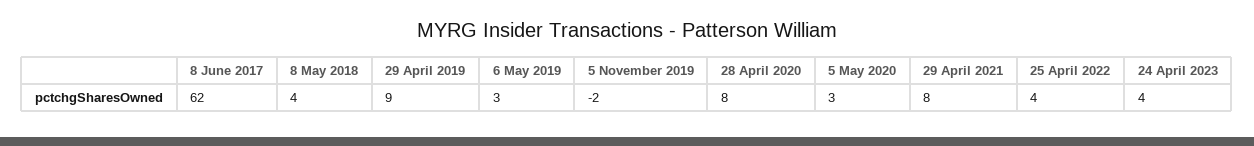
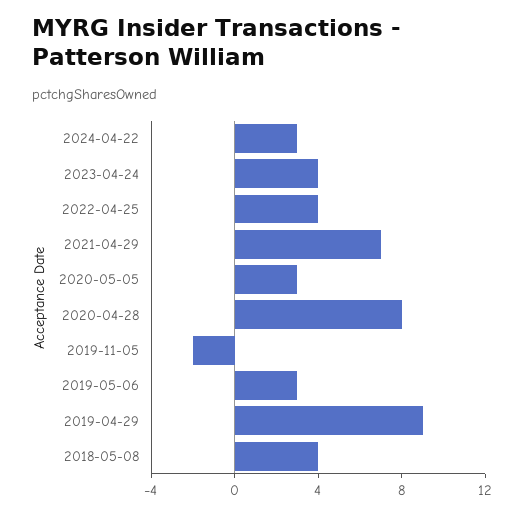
8 June 2017: 62 -> none
29 April 2021: 8 -> 7
2024-04-22: none -> 3

